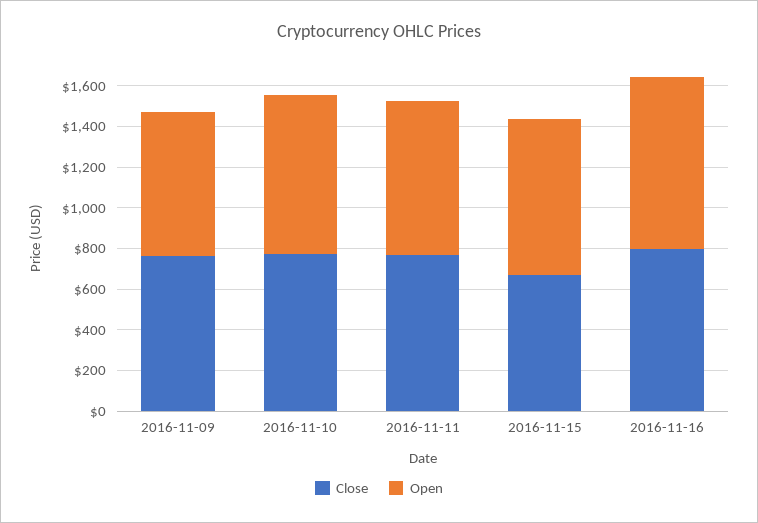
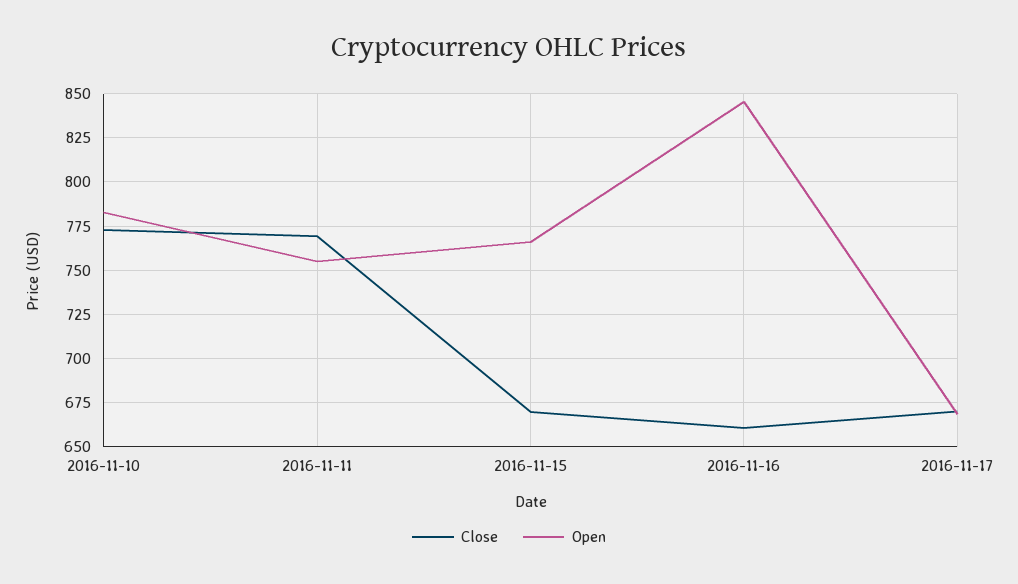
Close, 2016-11-09: 750 -> none
Open, 2016-11-09: 700 -> none
Close, 2016-11-16: 800 -> 660
Close, 2016-11-17: none -> 670
Open, 2016-11-17: none -> 670

